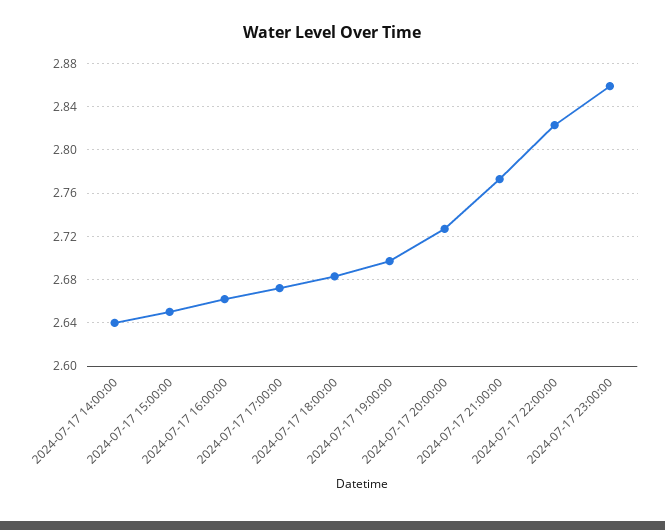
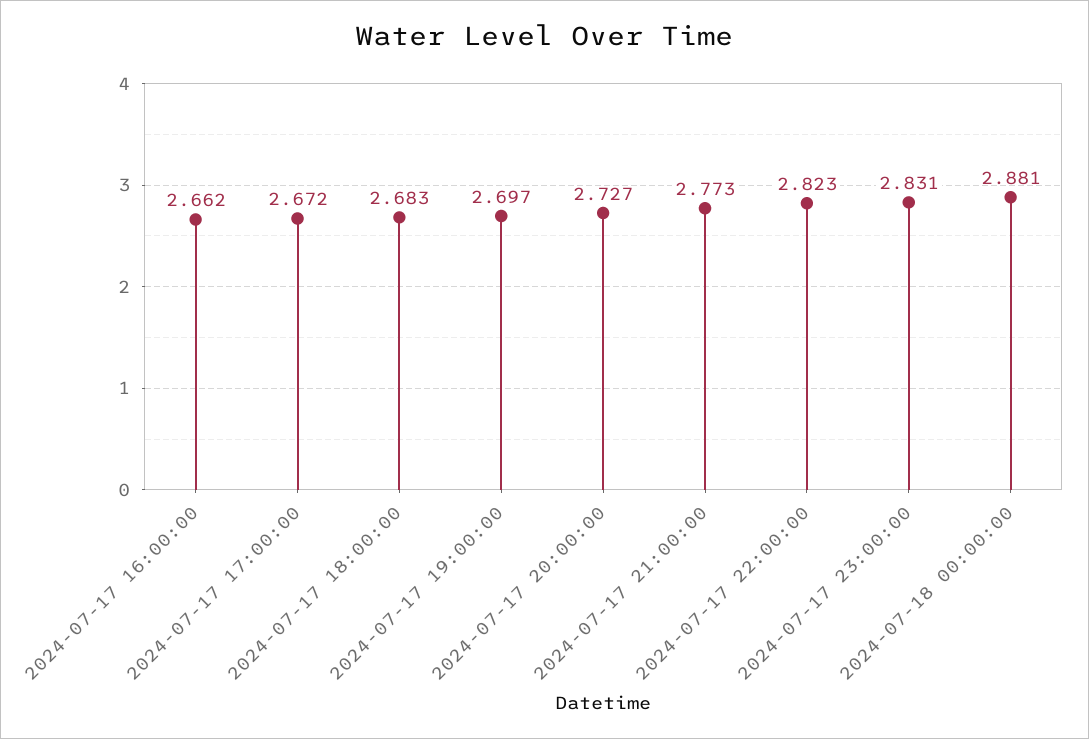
2024-07-17 14:00:00: 2.64 -> none
2024-07-17 15:00:00: 2.65 -> none
2024-07-17 23:00:00: 2.86 -> 2.831
2024-07-18 00:00:00: none -> 2.881

